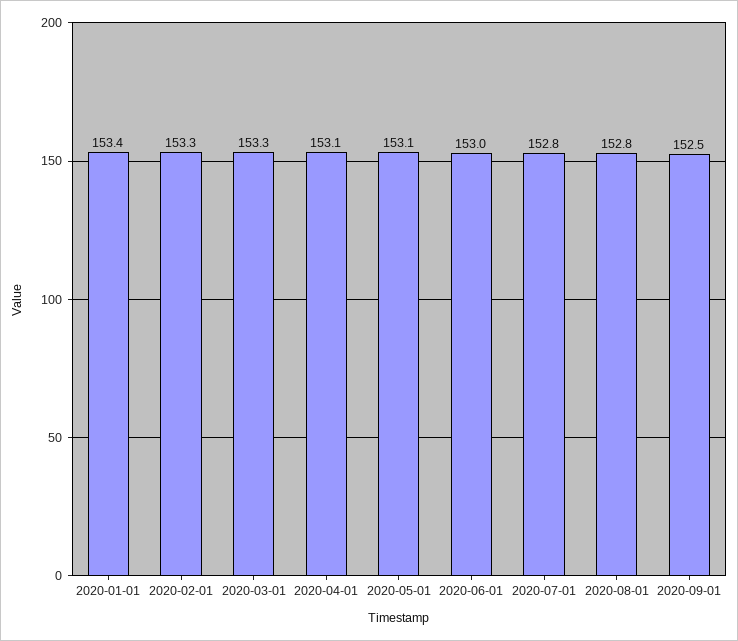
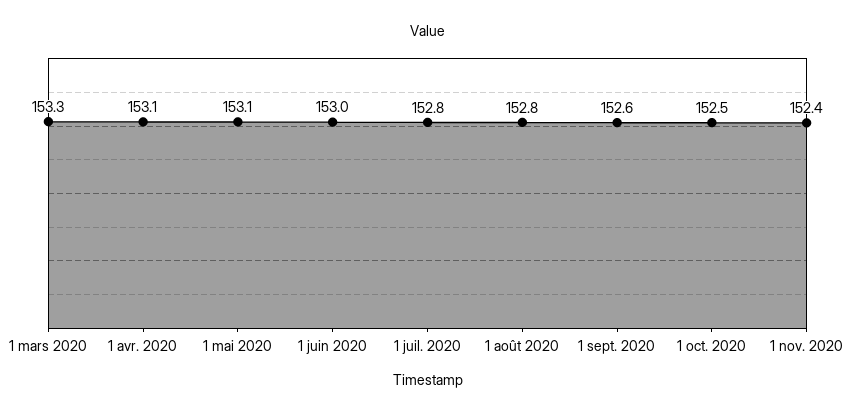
2020-01-01: 153.4 -> none
2020-02-01: 153.3 -> none
2020-09-01: 152.5 -> 152.6
1 oct. 2020: none -> 152.5
1 nov. 2020: none -> 152.4

